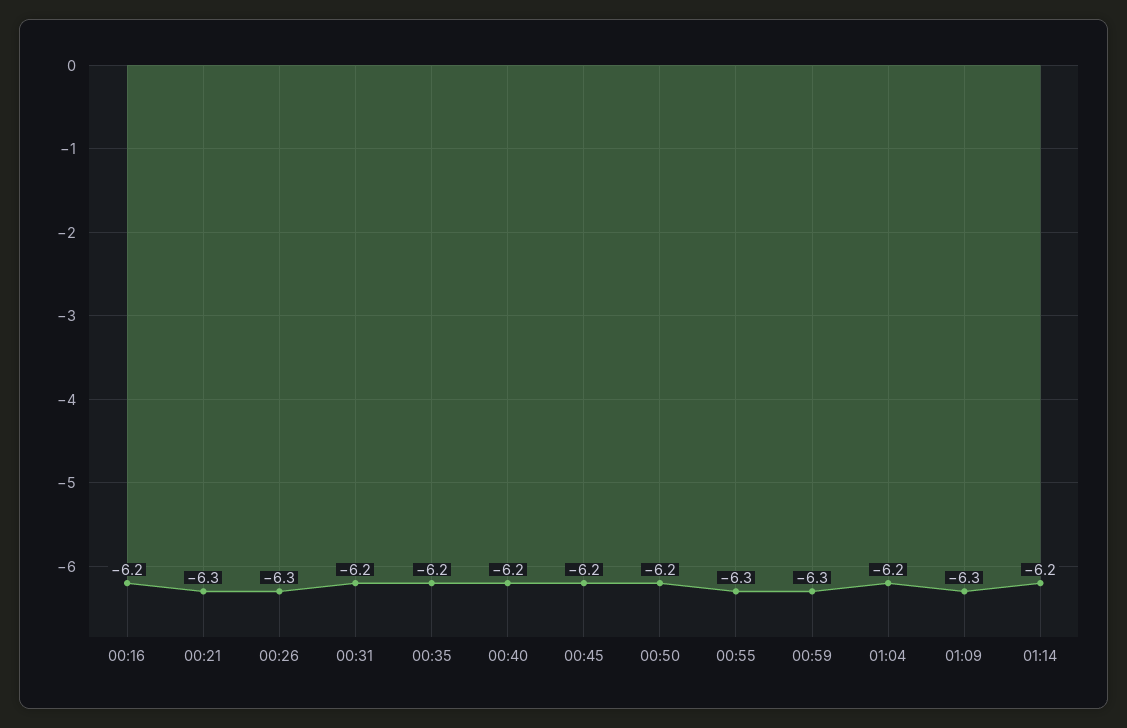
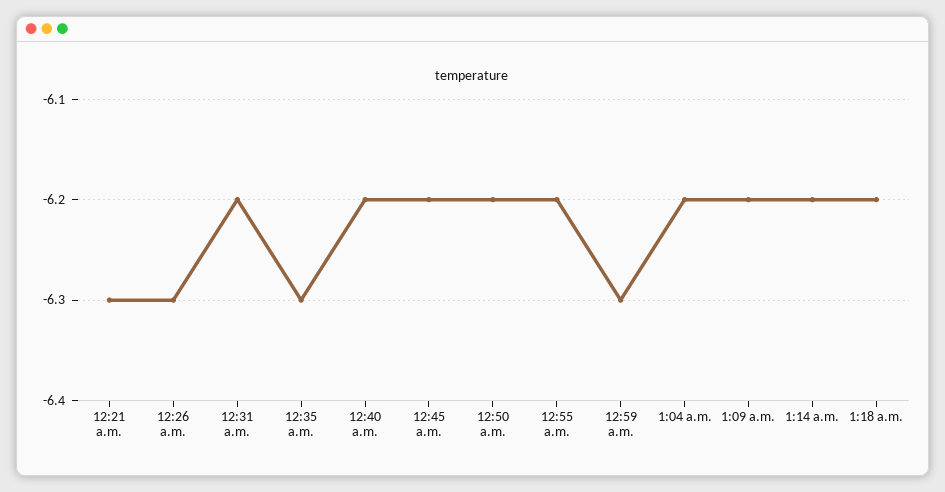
00:16: -6.2 -> none
00:35: -6.2 -> -6.3
00:55: -6.3 -> -6.2
01:09: -6.3 -> -6.2
1:18 a.m.: none -> -6.2

